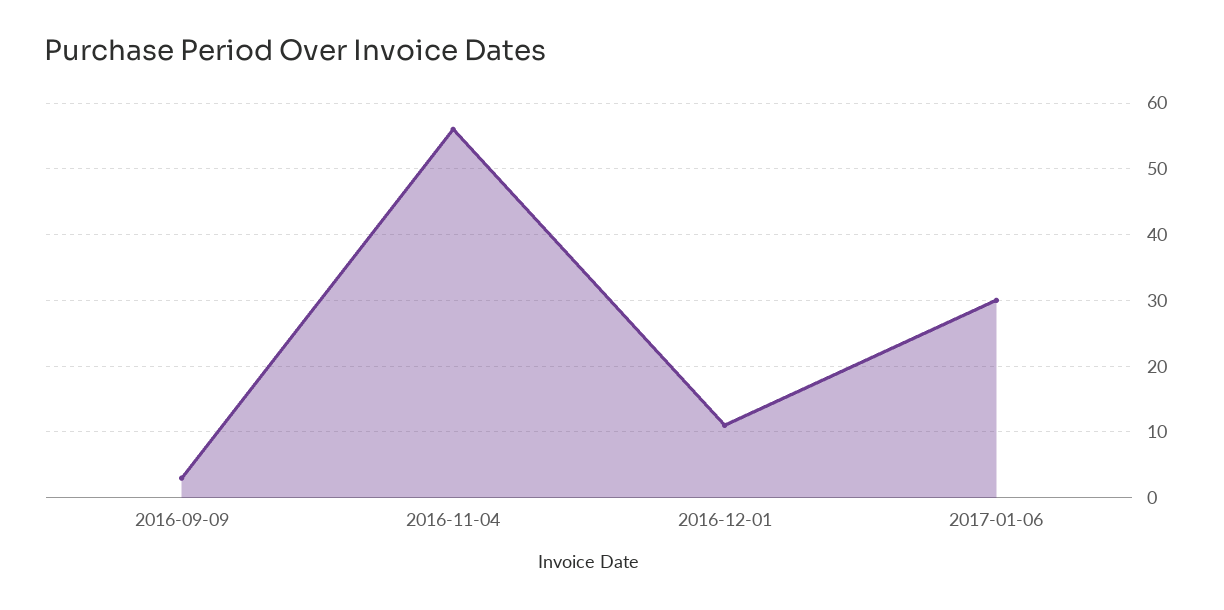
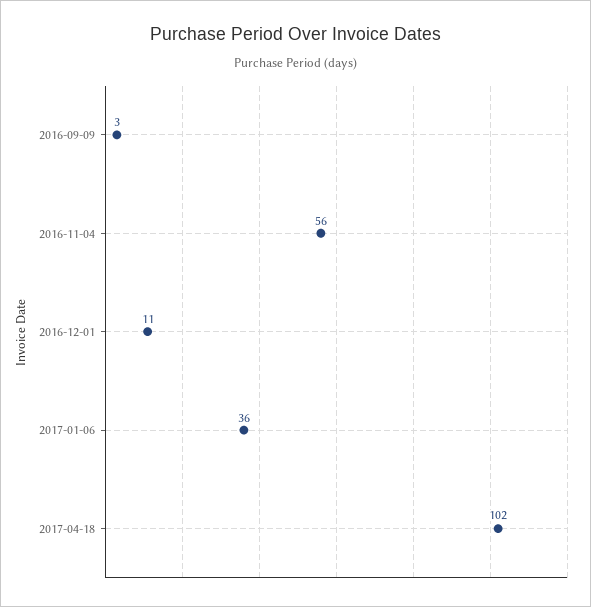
2017-01-06: 30 -> 36
2017-04-18: none -> 102

